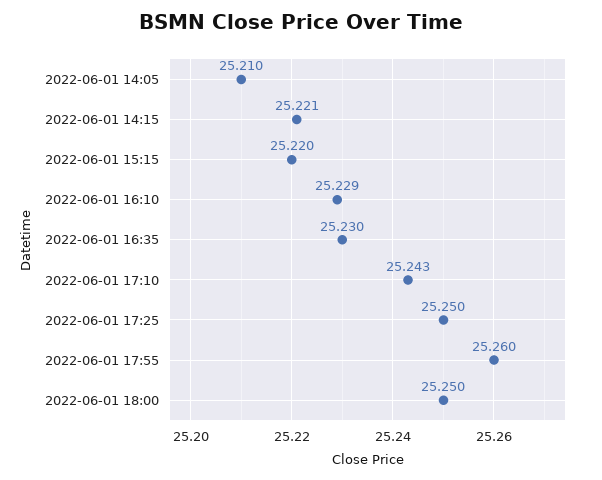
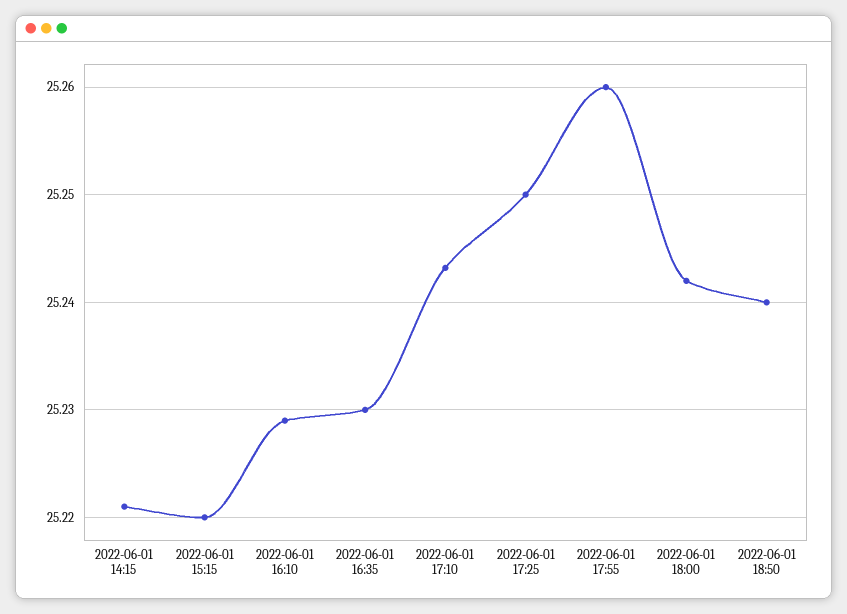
2022-06-01 14:05: 25.21 -> none
2022-06-01 18:00: 25.25 -> 25.242
2022-06-01 18:50: none -> 25.24

